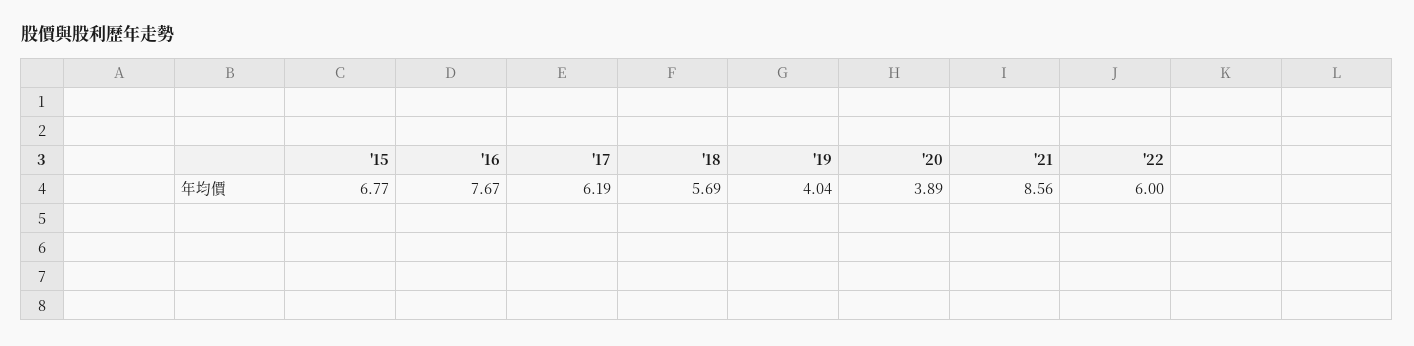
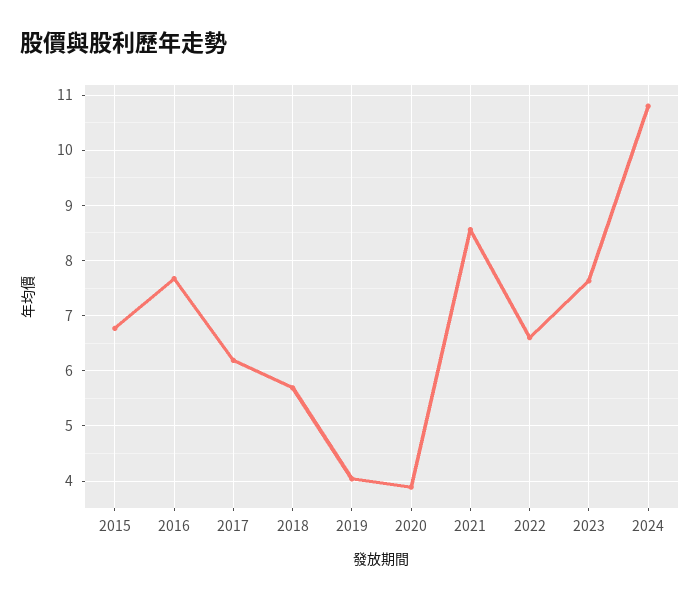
'22: 6 -> 6.6
2023: none -> 7.6
2024: none -> 10.8

